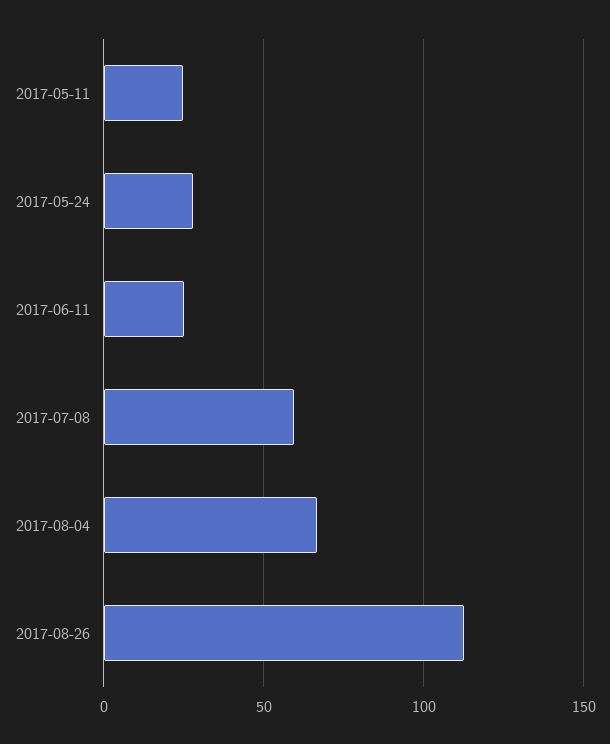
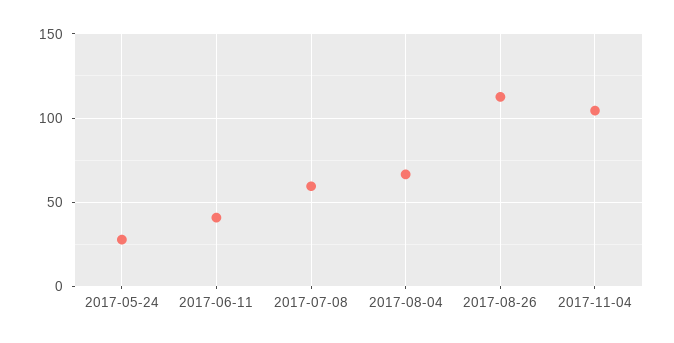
2017-05-11: 25 -> none
2017-06-11: 25 -> 40
2017-11-04: none -> 105

